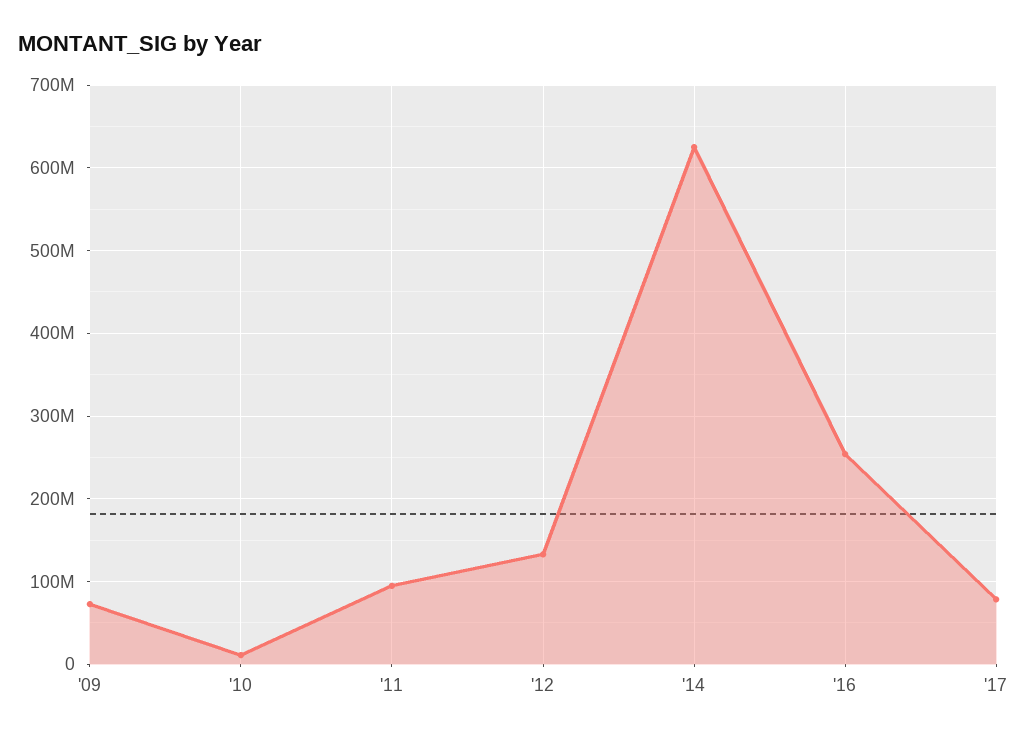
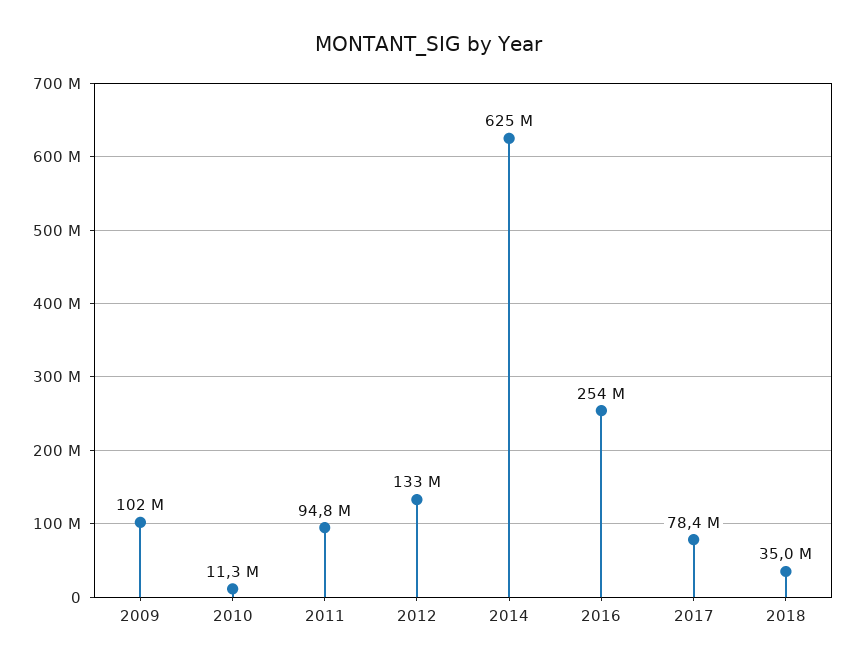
'09: 70000000 -> 102000000
2018: none -> 35000000

